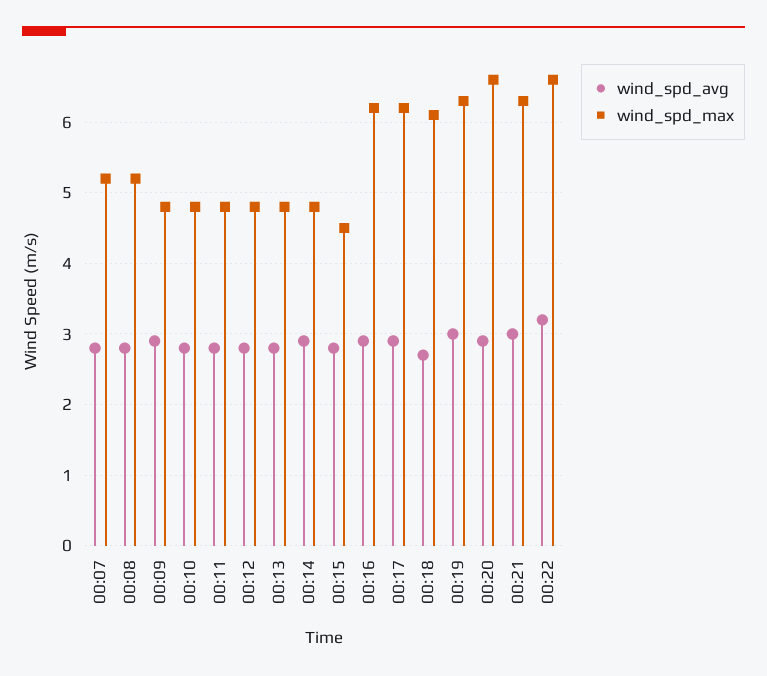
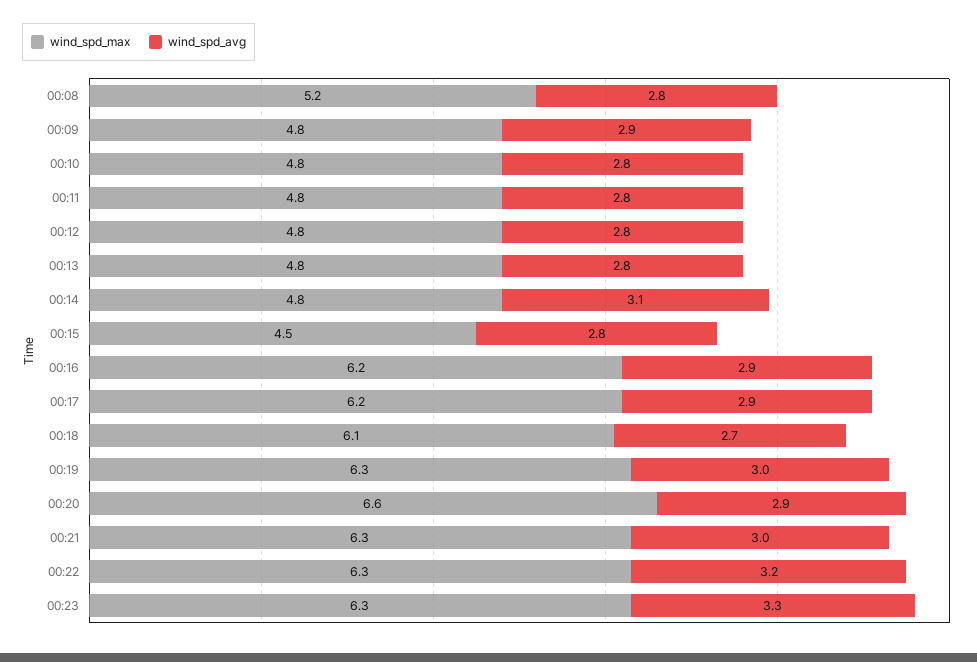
wind_spd_avg, 00:07: 2.8 -> none
wind_spd_max, 00:07: 5.2 -> none
wind_spd_avg, 00:14: 2.9 -> 3.1
wind_spd_max, 00:22: 6.6 -> 6.3
wind_spd_max, 00:23: none -> 6.3
wind_spd_avg, 00:23: none -> 3.3

